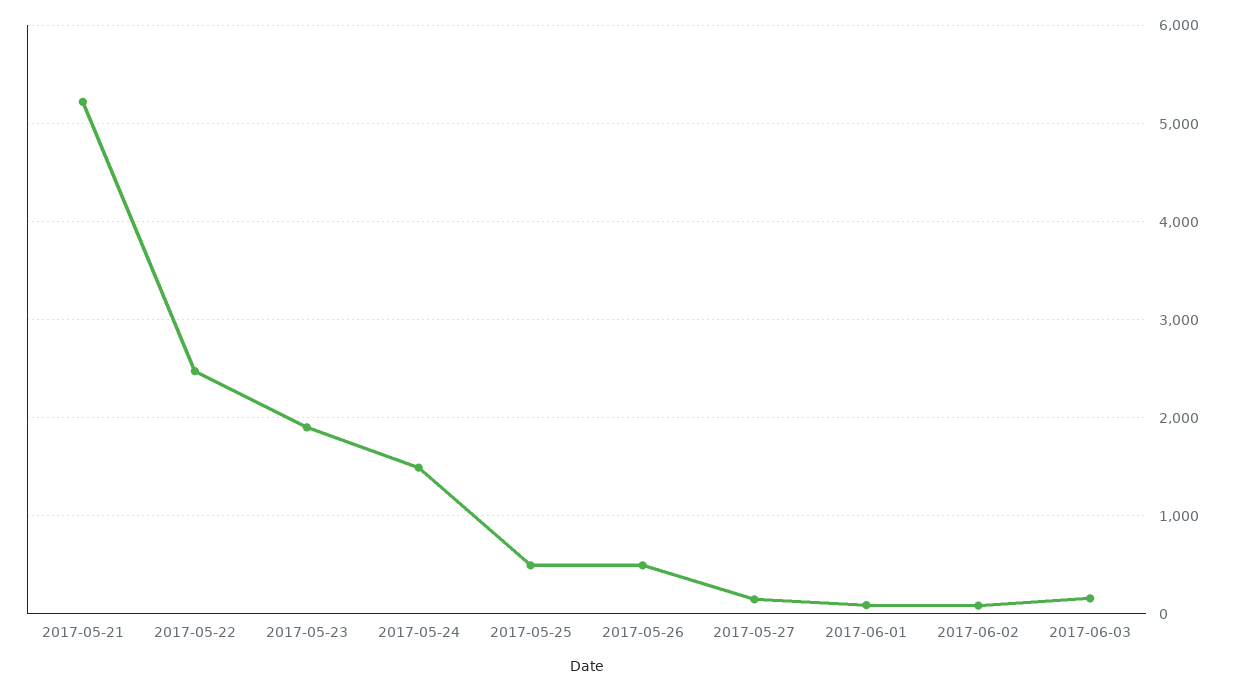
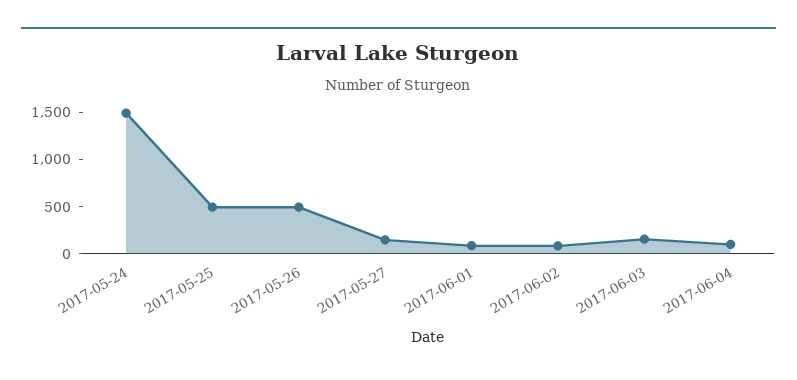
2017-05-21: 5200 -> none
2017-05-22: 2500 -> none
2017-05-23: 1900 -> none
2017-06-04: none -> 100

